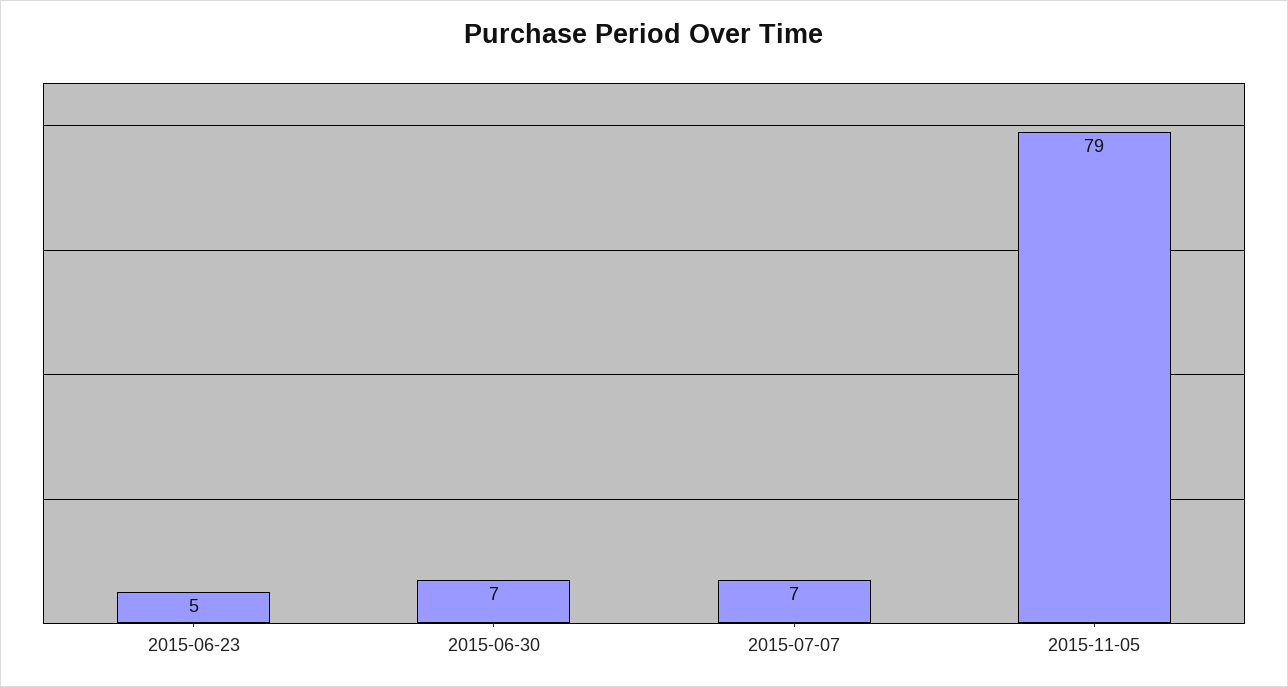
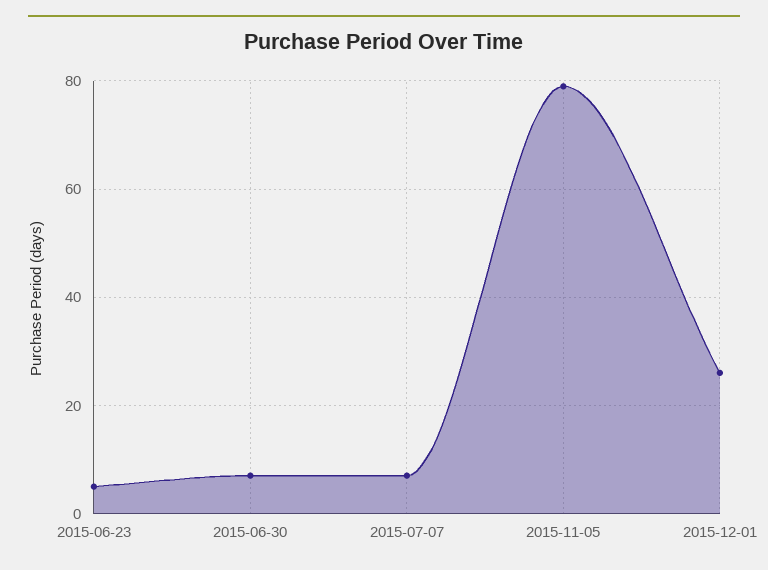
2015-12-01: none -> 25

